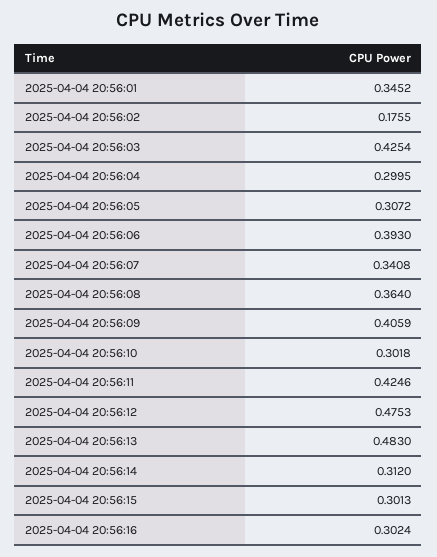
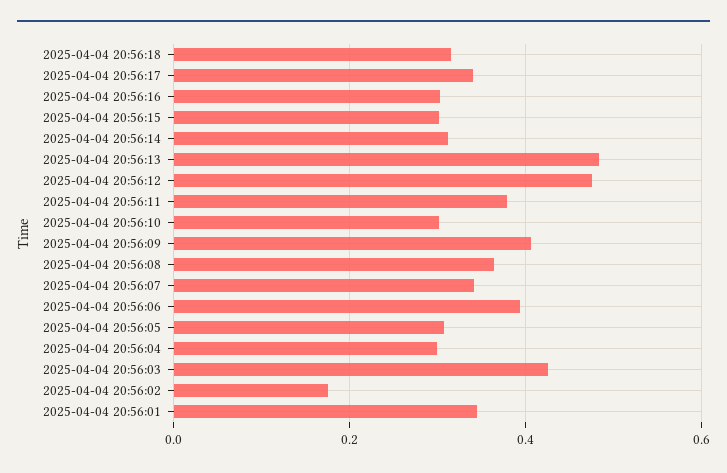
2025-04-04 20:56:11: 0.4246 -> 0.38
2025-04-04 20:56:18: none -> 0.32
2025-04-04 20:56:17: none -> 0.34

